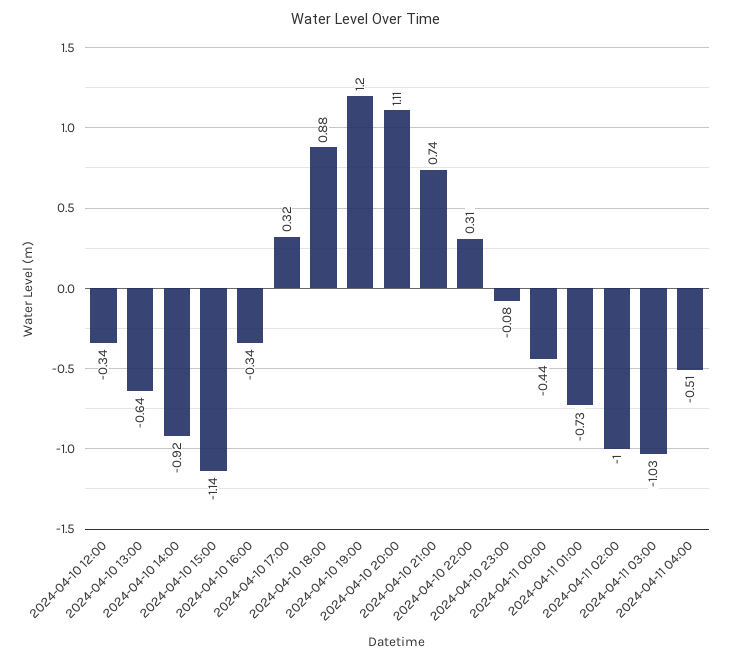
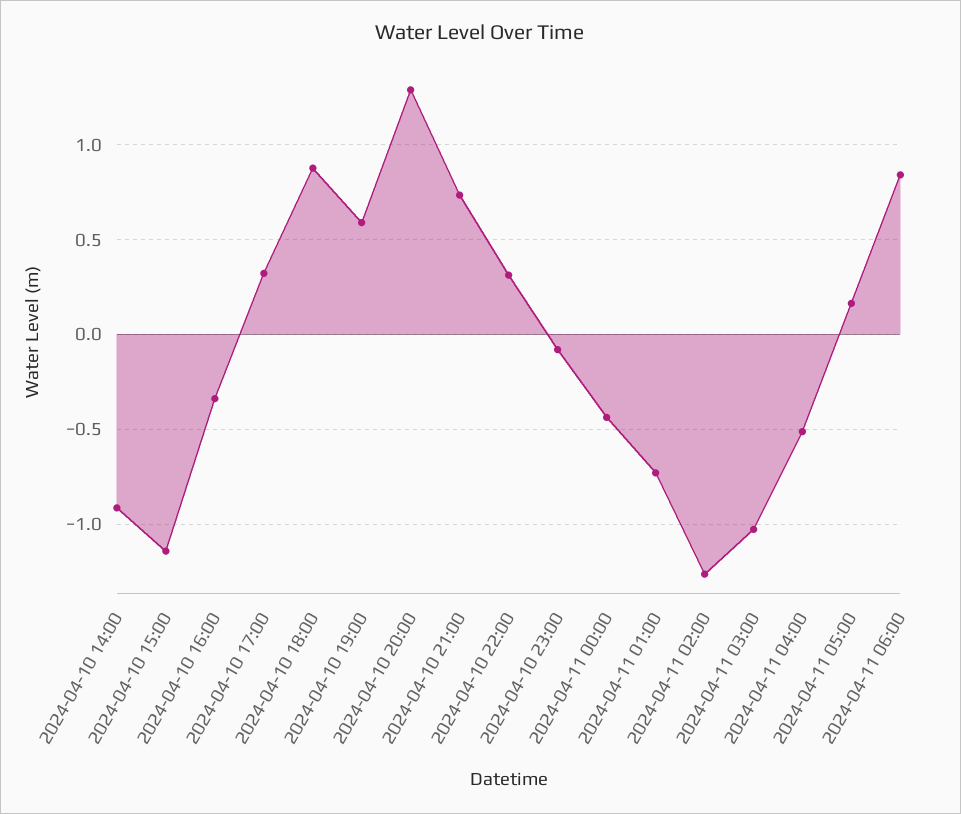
2024-04-10 12:00: -0.34 -> none
2024-04-10 13:00: -0.64 -> none
2024-04-10 19:00: 1.2 -> 0.6
2024-04-10 20:00: 1.11 -> 1.3
2024-04-11 02:00: -1 -> -1.25
2024-04-11 05:00: none -> 0.15
2024-04-11 06:00: none -> 0.85

